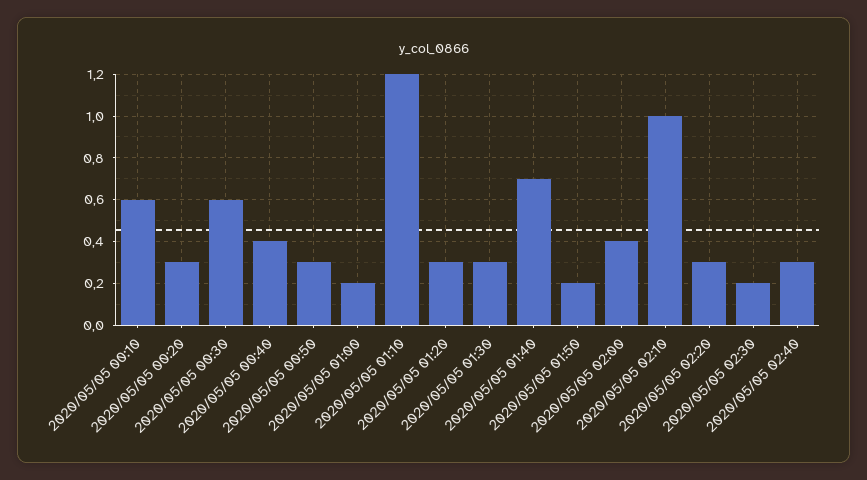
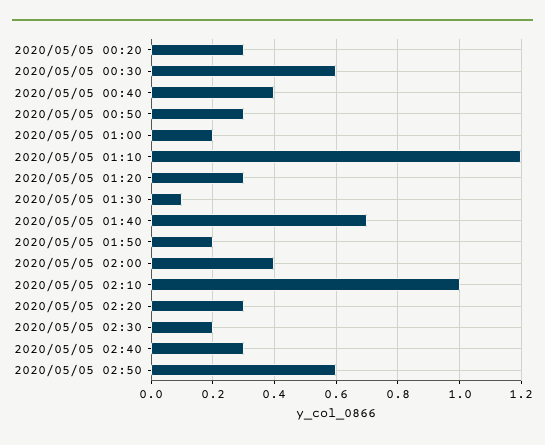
2020/05/05 00:10: 0.6 -> none
2020/05/05 01:30: 0.3 -> 0.1
2020/05/05 02:50: none -> 0.6

